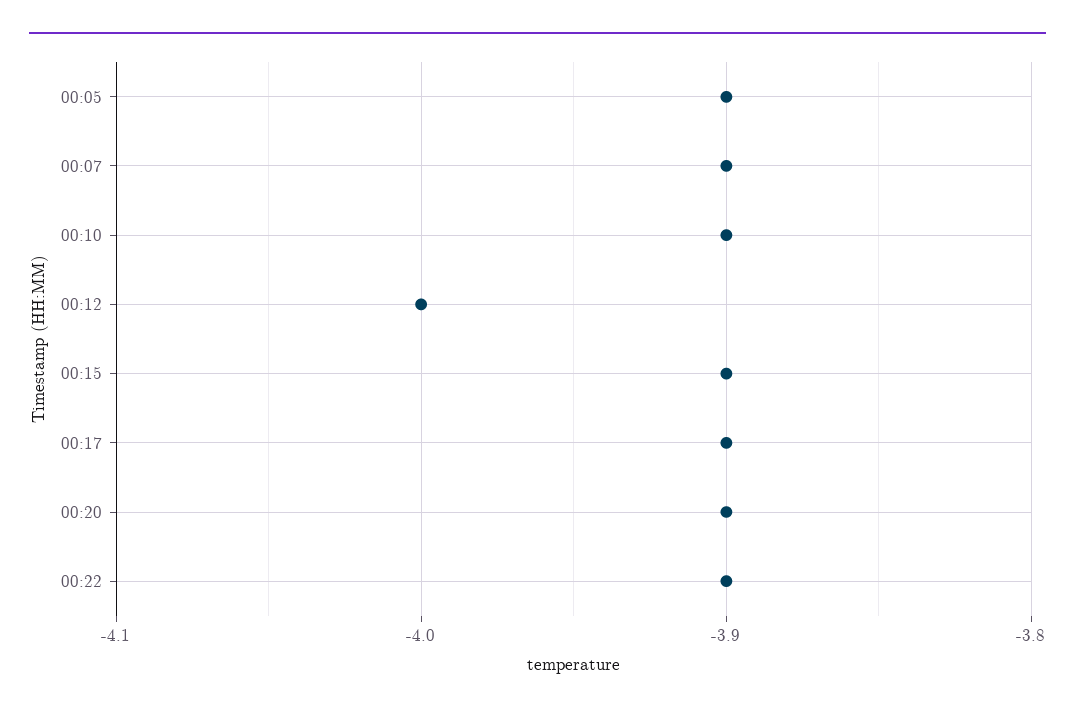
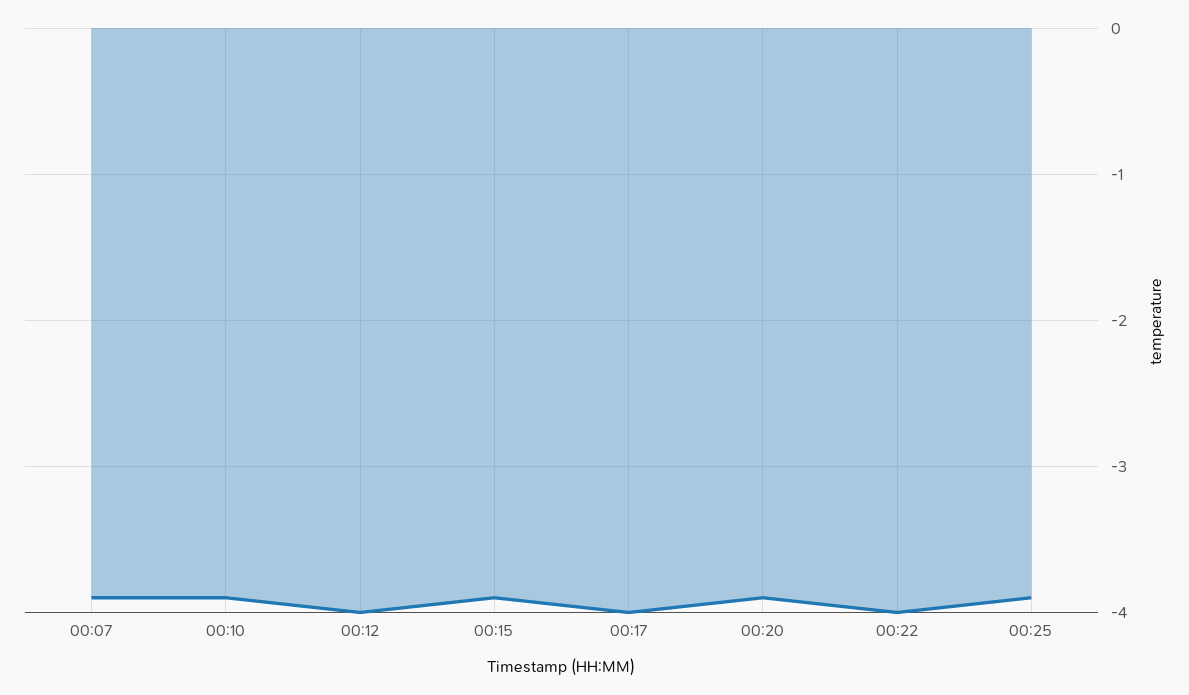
00:05: -3.9 -> none
00:17: -3.9 -> -4
00:22: -3.9 -> -4
00:25: none -> -3.9

